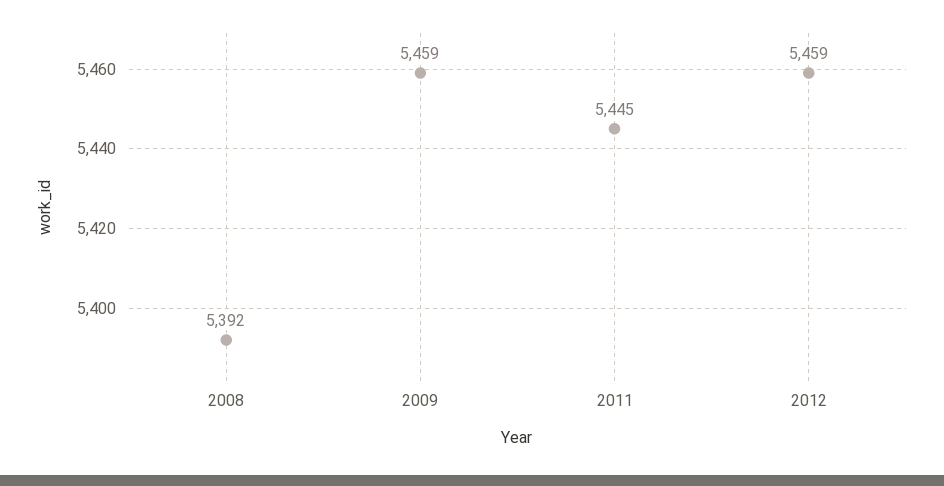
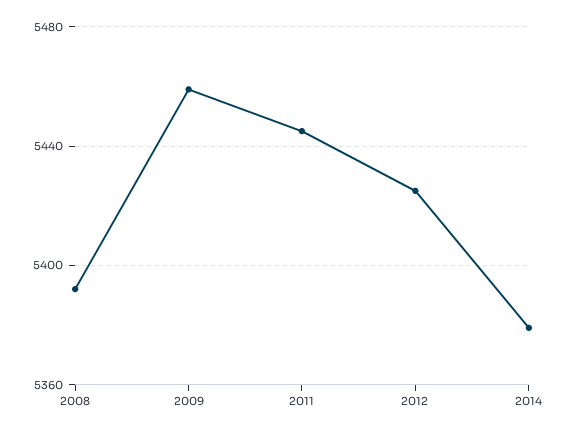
2012: 5459 -> 5425
2014: none -> 5380

